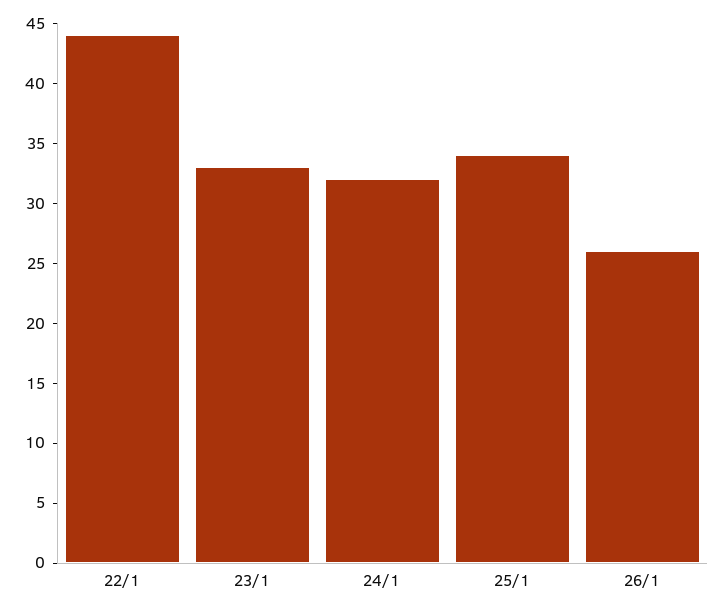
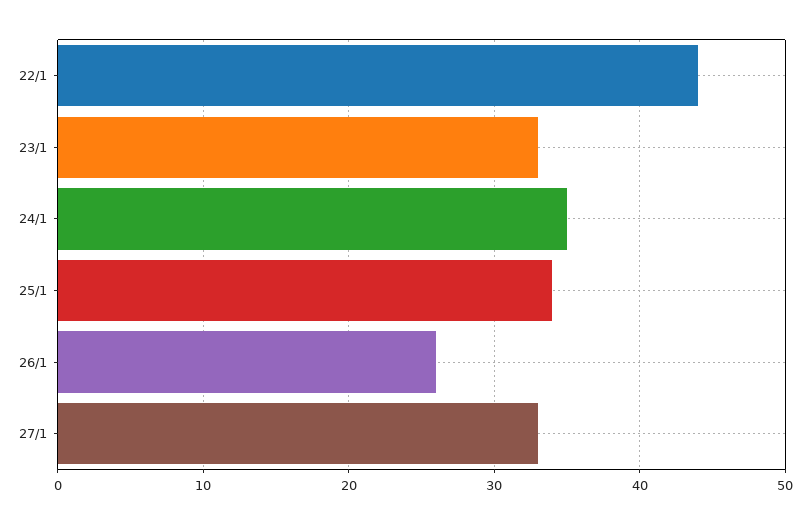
24/1: 32 -> 35
27/1: none -> 33

